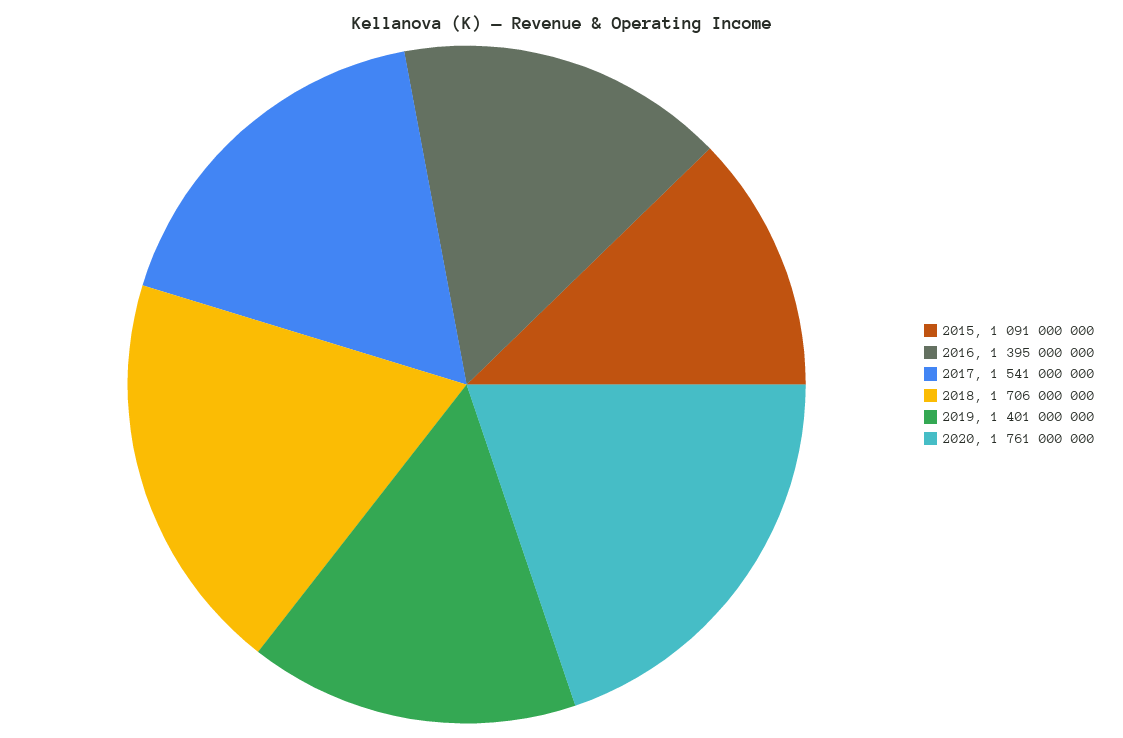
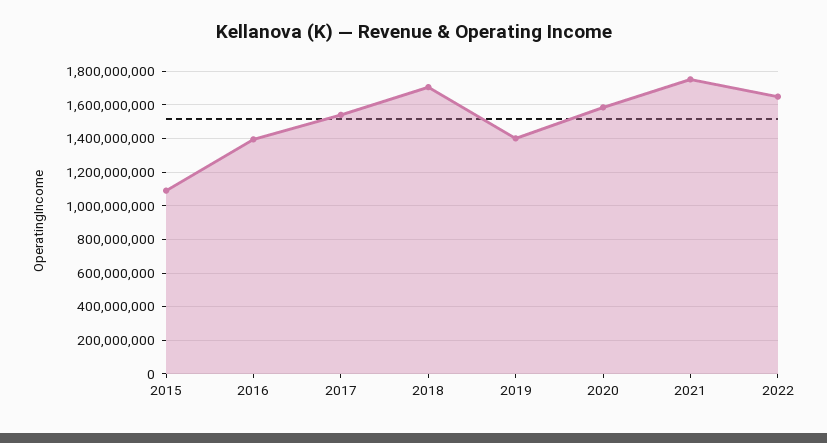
2020: 1761000000 -> 1600000000
2021: none -> 1750000000
2022: none -> 1650000000

